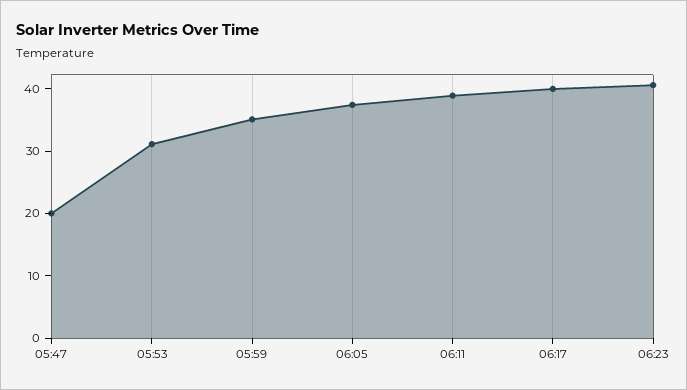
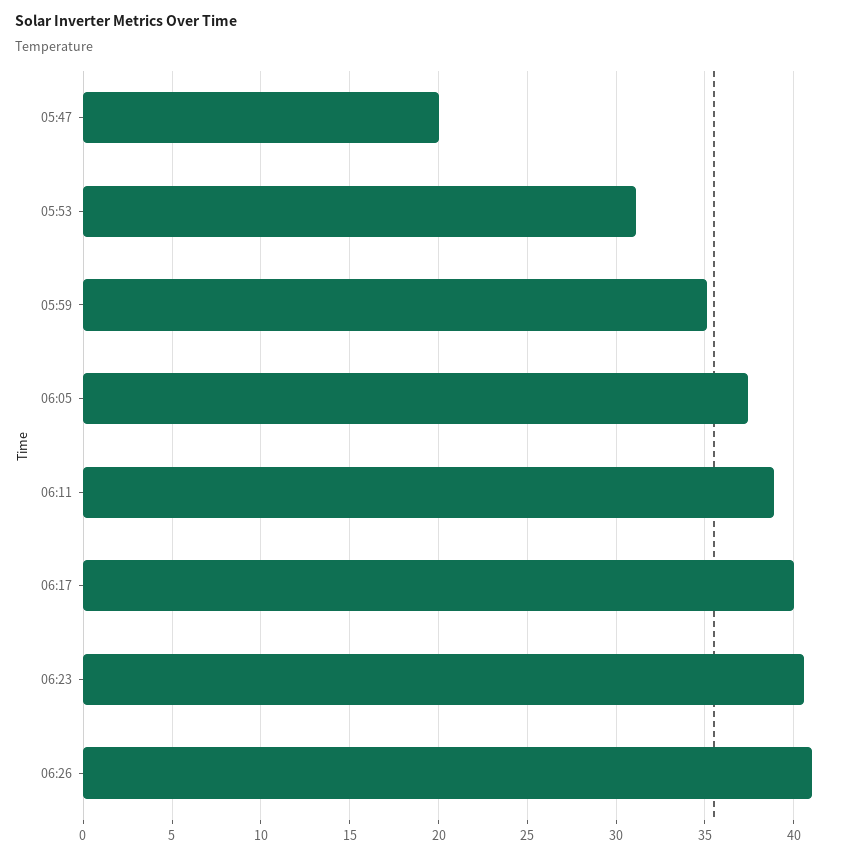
06:26: none -> 41

